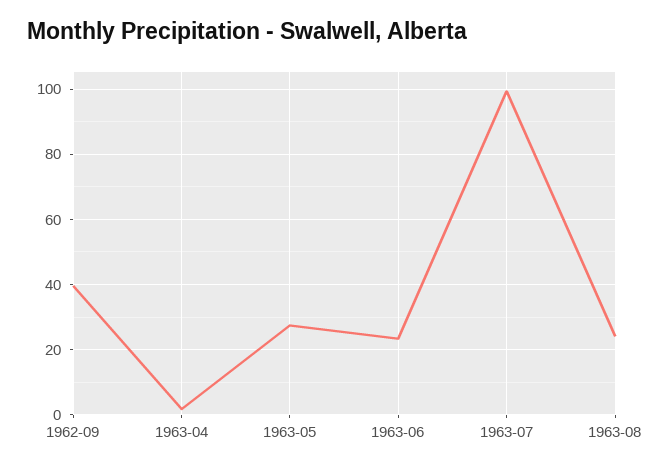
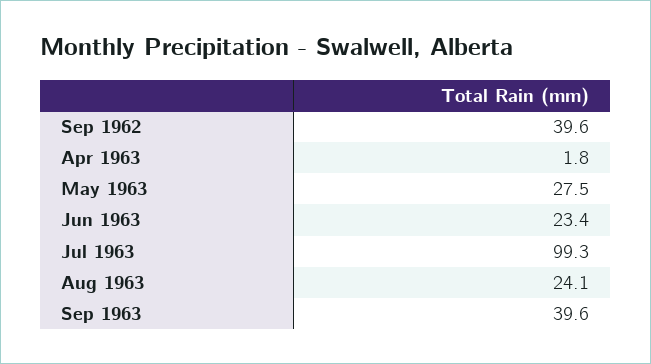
Sep 1963: none -> 39.6

